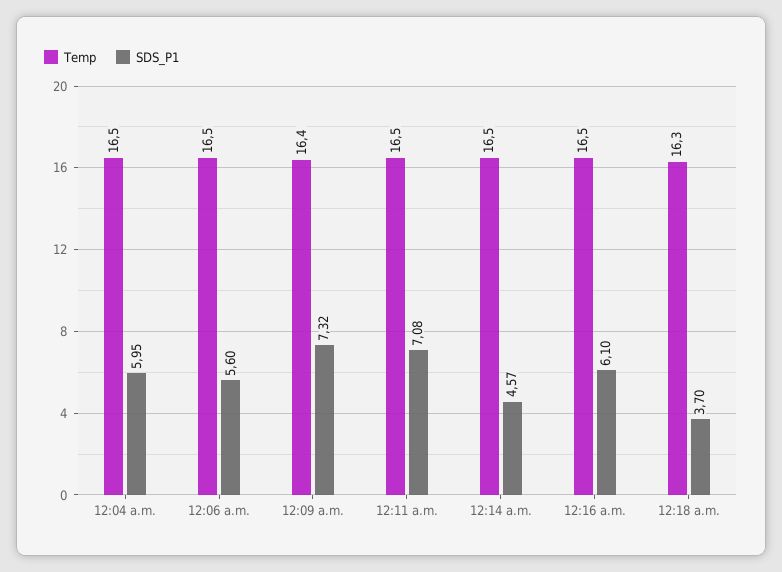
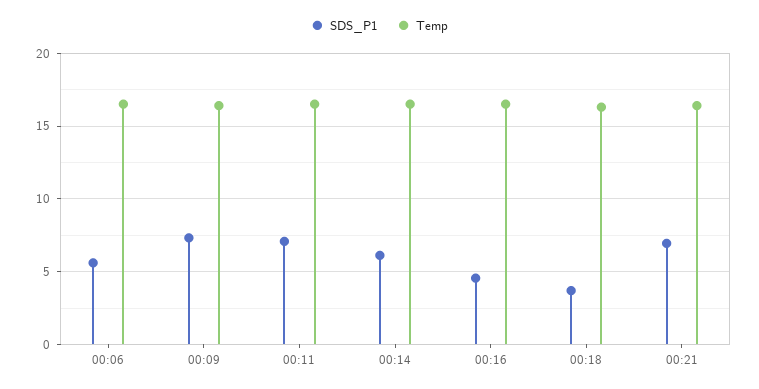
Temp, 12:04 a.m.: 16.5 -> none
SDS_P1, 12:04 a.m.: 5.95 -> none
SDS_P1, 12:14 a.m.: 4.57 -> 6
SDS_P1, 12:16 a.m.: 6.1 -> 4.5
SDS_P1, 00:21: none -> 7
Temp, 00:21: none -> 16.5

